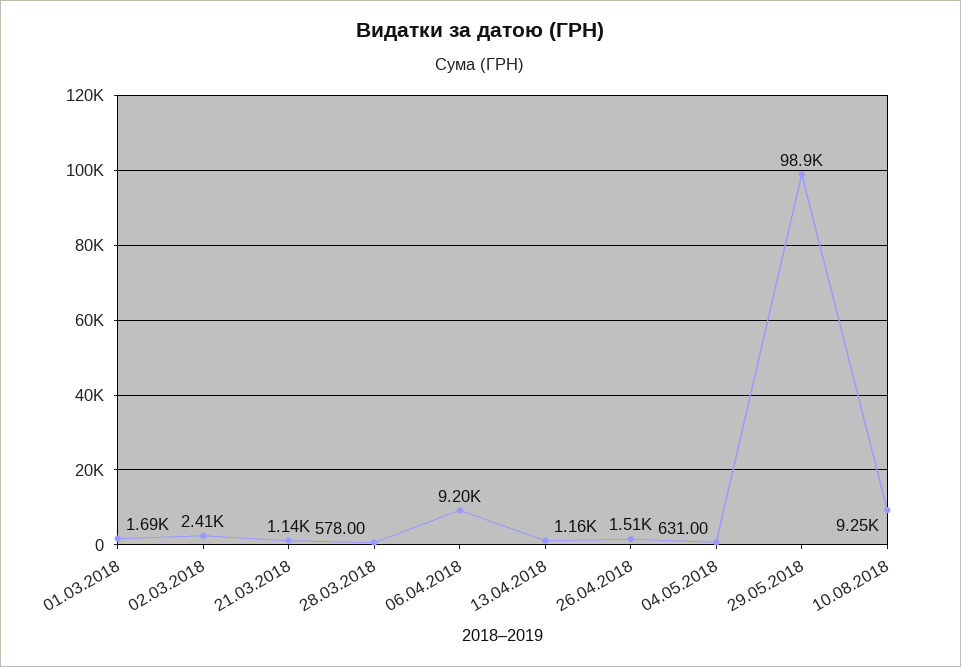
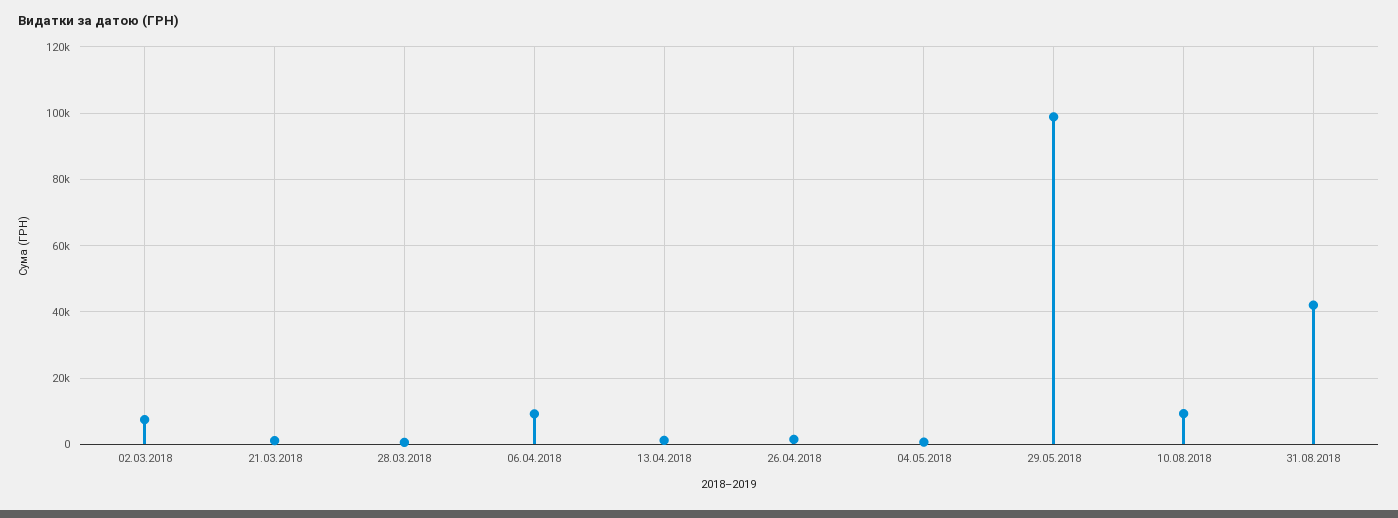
01.03.2018: 1690 -> none
02.03.2018: 2410 -> 8000
31.08.2018: none -> 42000

